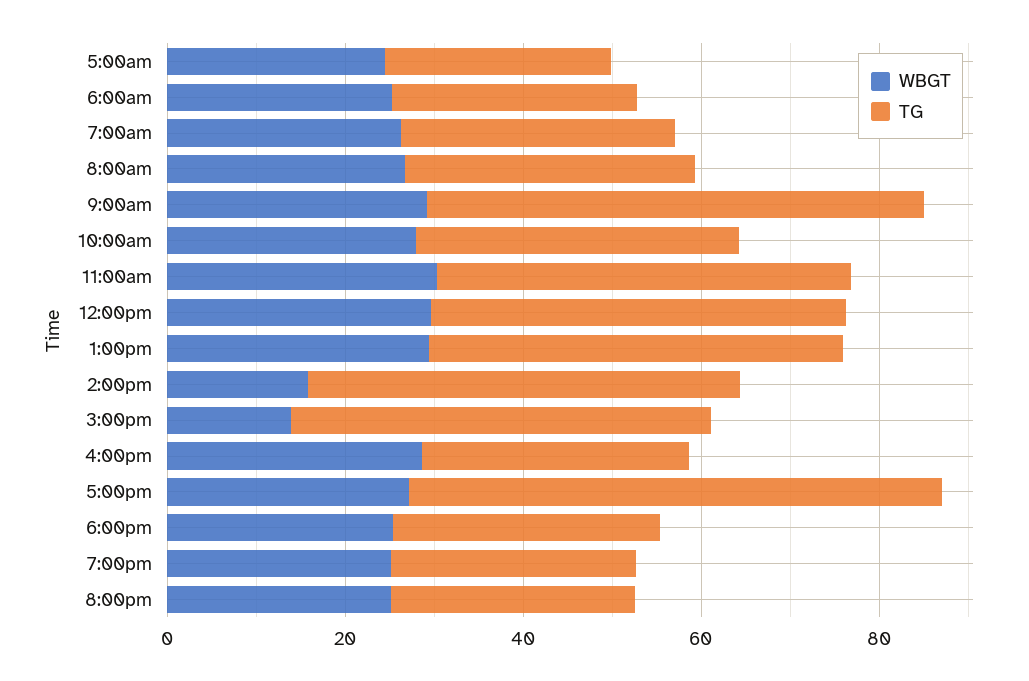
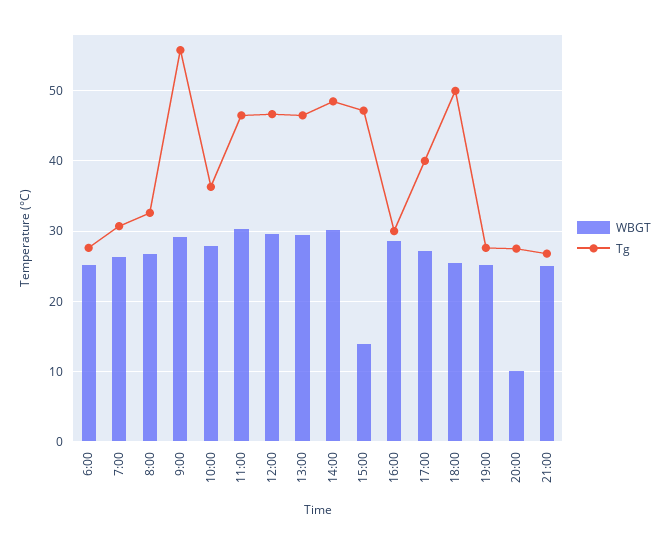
WBGT, 5:00am: 25 -> none
TG, 5:00am: 25 -> none
WBGT, 2:00pm: 15 -> 30
TG, 5:00pm: 60 -> 40
TG, 6:00pm: 30 -> 50
WBGT, 8:00pm: 25 -> 10
WBGT, 21:00: none -> 25
TG, 21:00: none -> 27

